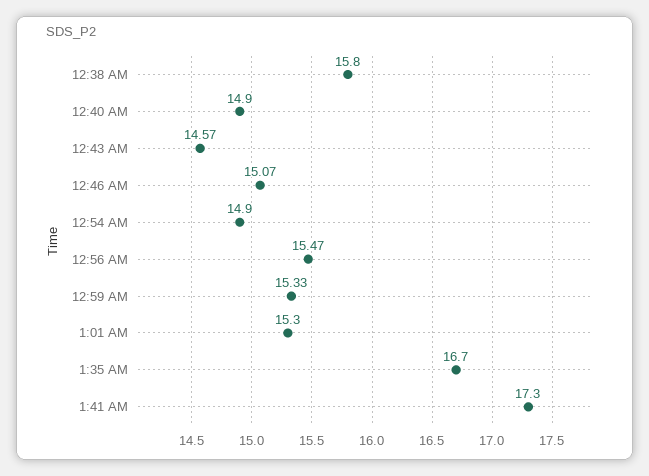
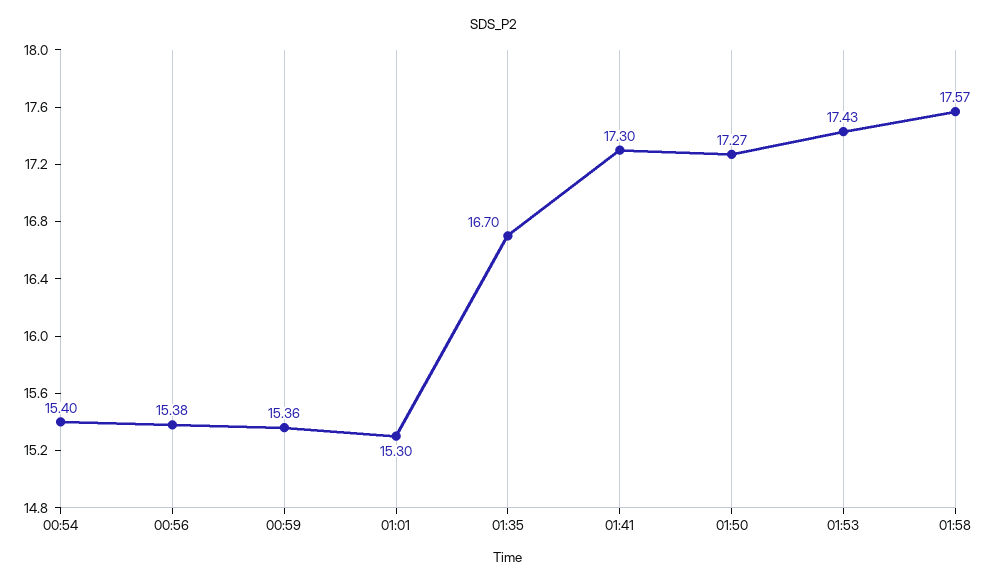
12:38 AM: 15.8 -> none
12:40 AM: 14.9 -> none
12:43 AM: 14.57 -> none
12:46 AM: 15.07 -> none
12:54 AM: 14.9 -> 15.4
12:56 AM: 15.47 -> 15.38
12:59 AM: 15.33 -> 15.36
01:50: none -> 17.27
01:53: none -> 17.43
01:58: none -> 17.57

